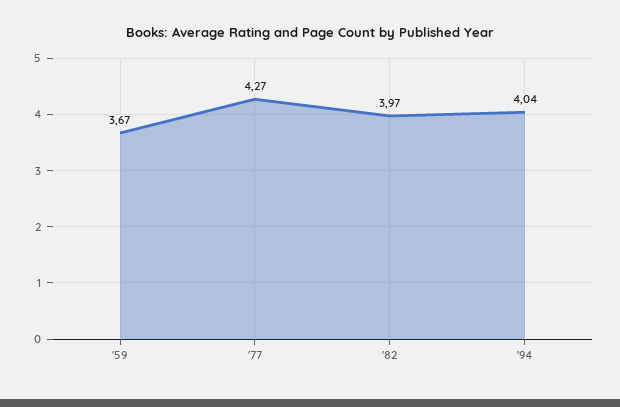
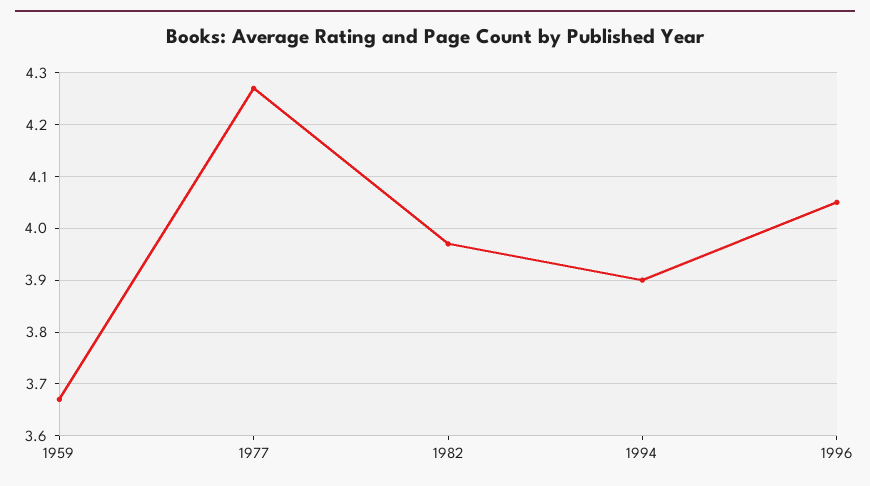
'94: 4.04 -> 3.9
1996: none -> 4.05

